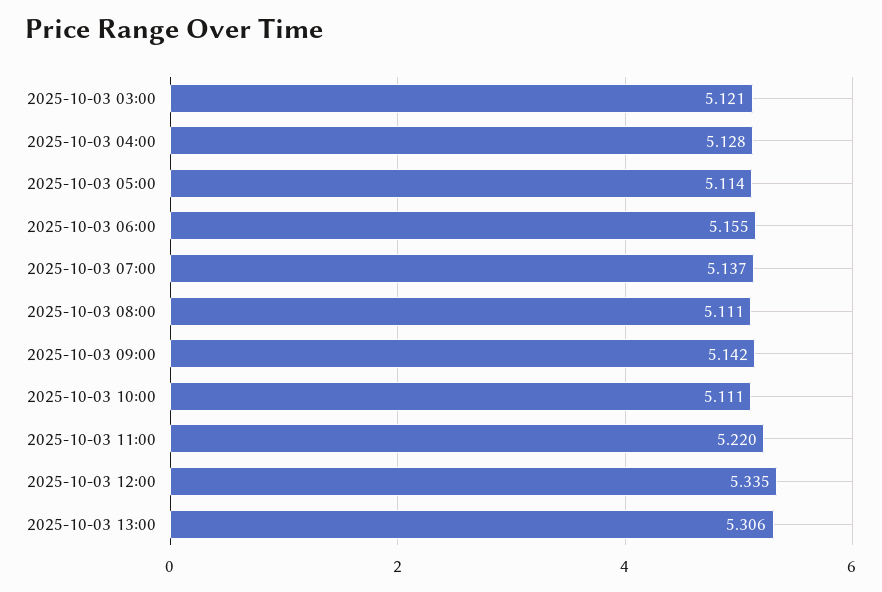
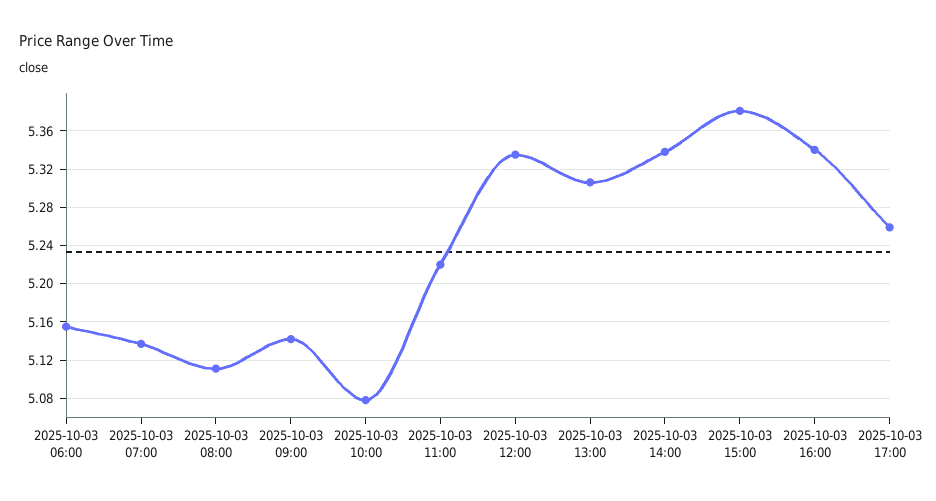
2025-10-03 03:00: 5.121 -> none
2025-10-03 04:00: 5.128 -> none
2025-10-03 05:00: 5.114 -> none
2025-10-03 10:00: 5.111 -> 5.08
2025-10-03 14:00: none -> 5.34
2025-10-03 15:00: none -> 5.38
2025-10-03 16:00: none -> 5.34
2025-10-03 17:00: none -> 5.26

